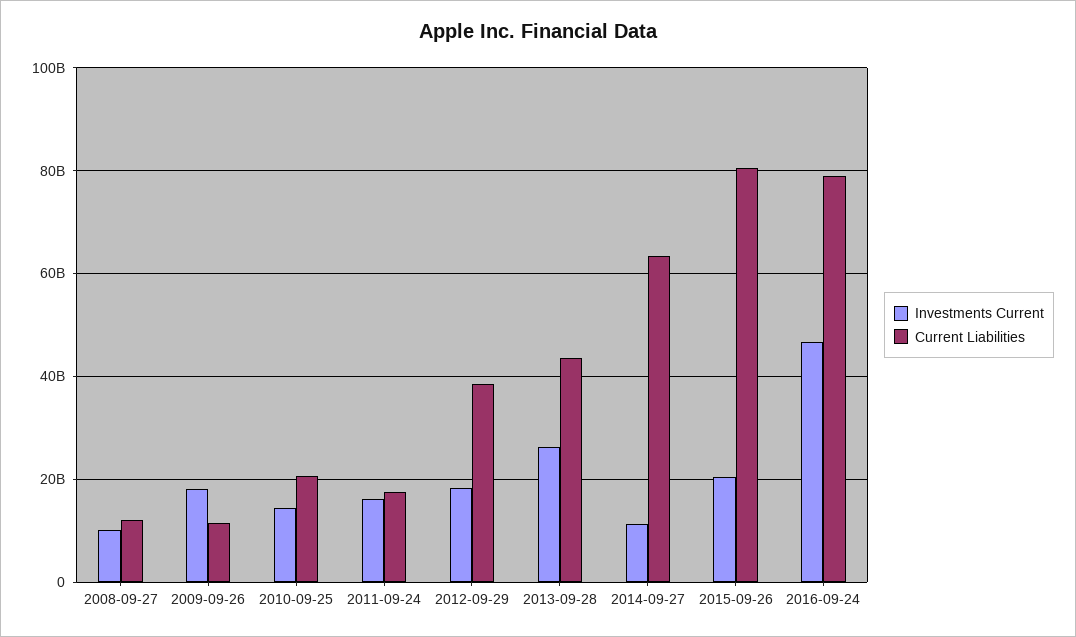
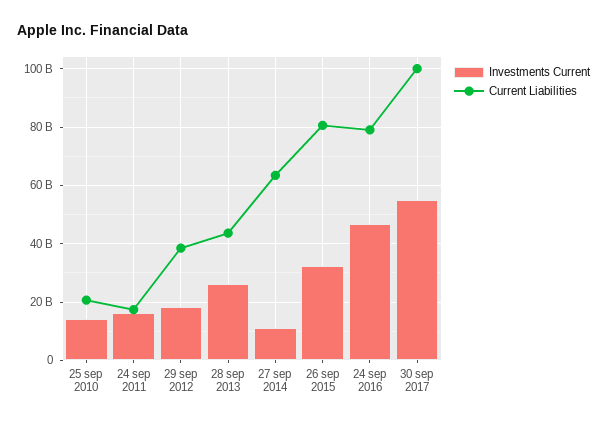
Investments Current, 2008-09-27: 10000000000 -> none
Current Liabilities, 2008-09-27: 12000000000 -> none
Investments Current, 2009-09-26: 18000000000 -> none
Current Liabilities, 2009-09-26: 12000000000 -> none
Investments Current, 2015-09-26: 20000000000 -> 32500000000
Investments Current, 30 sep 2017: none -> 55000000000
Current Liabilities, 30 sep 2017: none -> 100000000000

